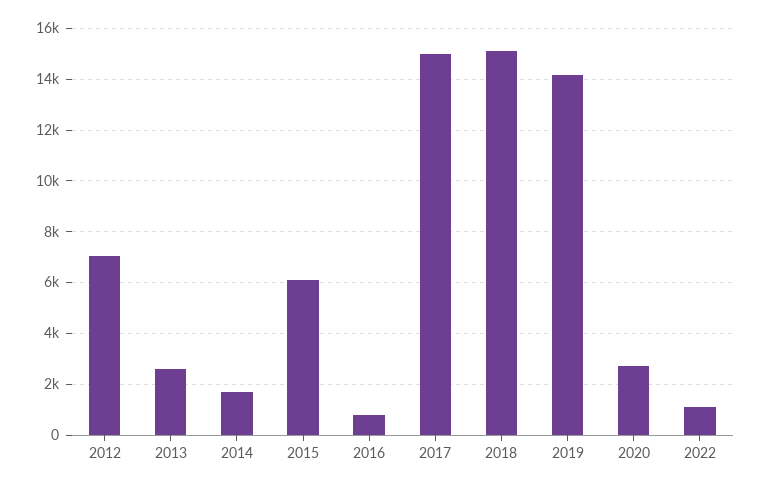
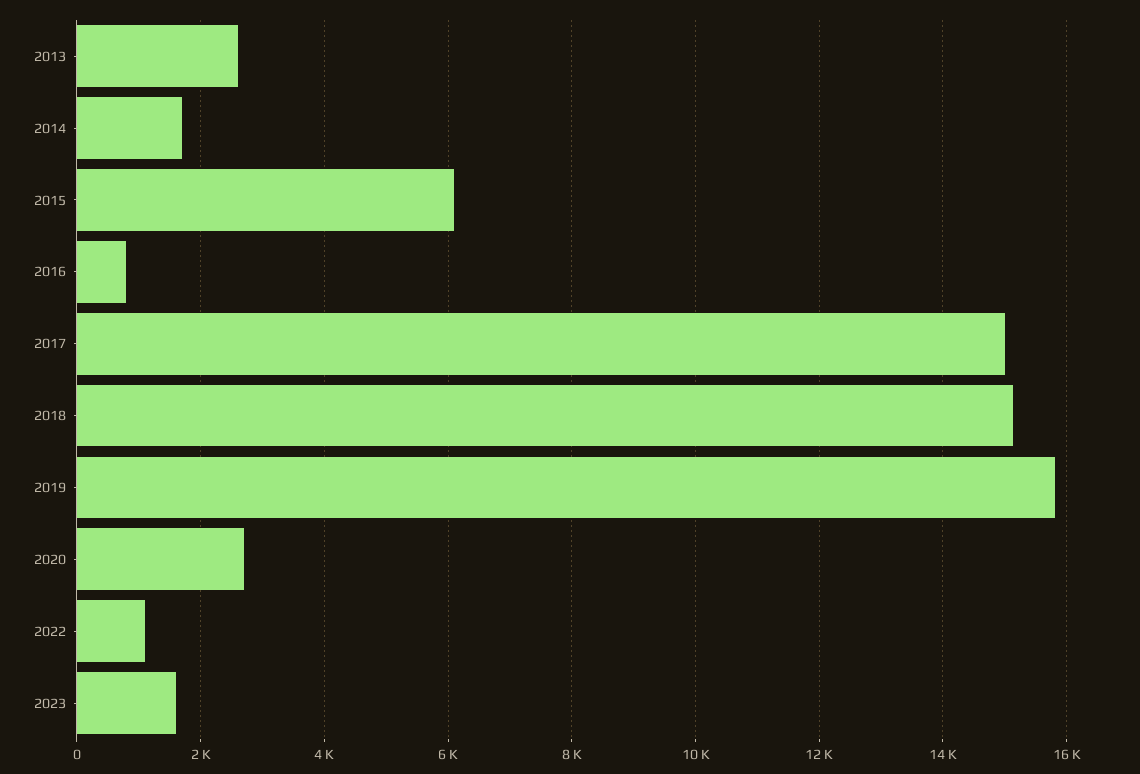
2012: 7000 -> none
2019: 14250 -> 15800
2023: none -> 1600

